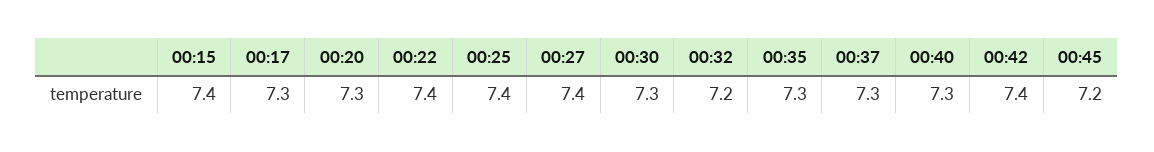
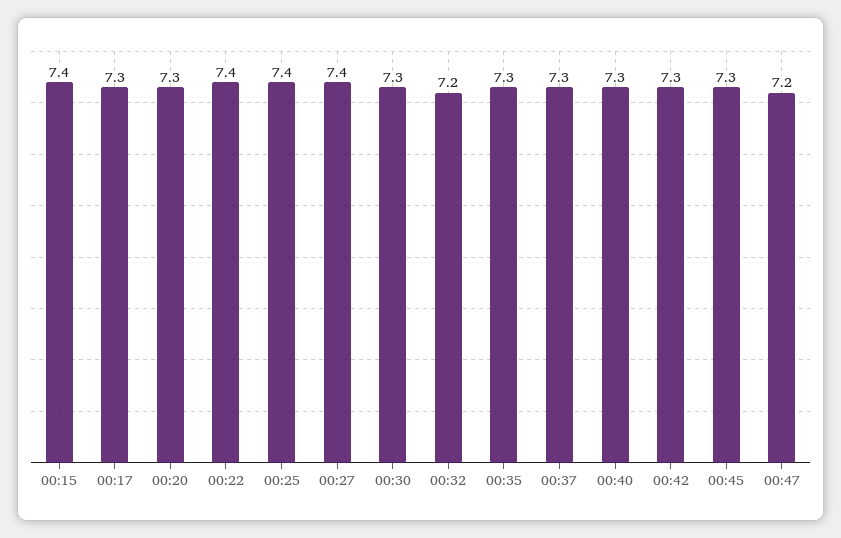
00:42: 7.4 -> 7.3
00:45: 7.2 -> 7.3
00:47: none -> 7.2

